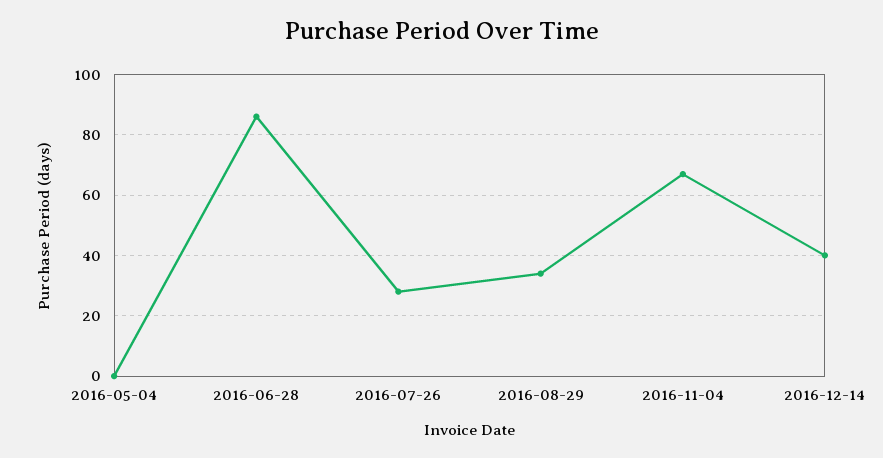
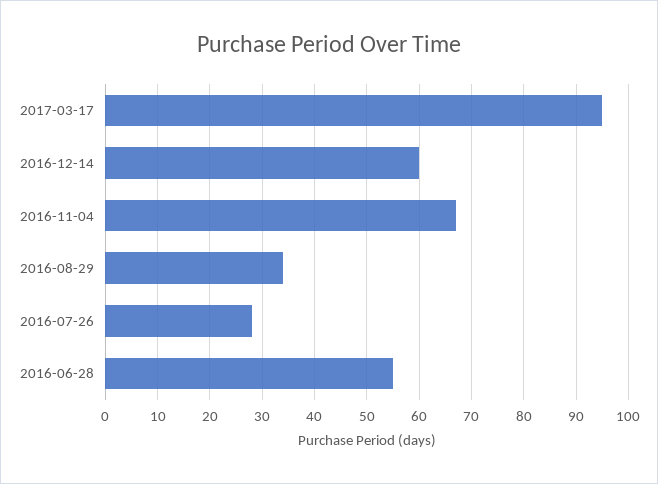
2016-05-04: 0 -> none
2016-06-28: 85 -> 55
2016-12-14: 40 -> 60
2017-03-17: none -> 95

